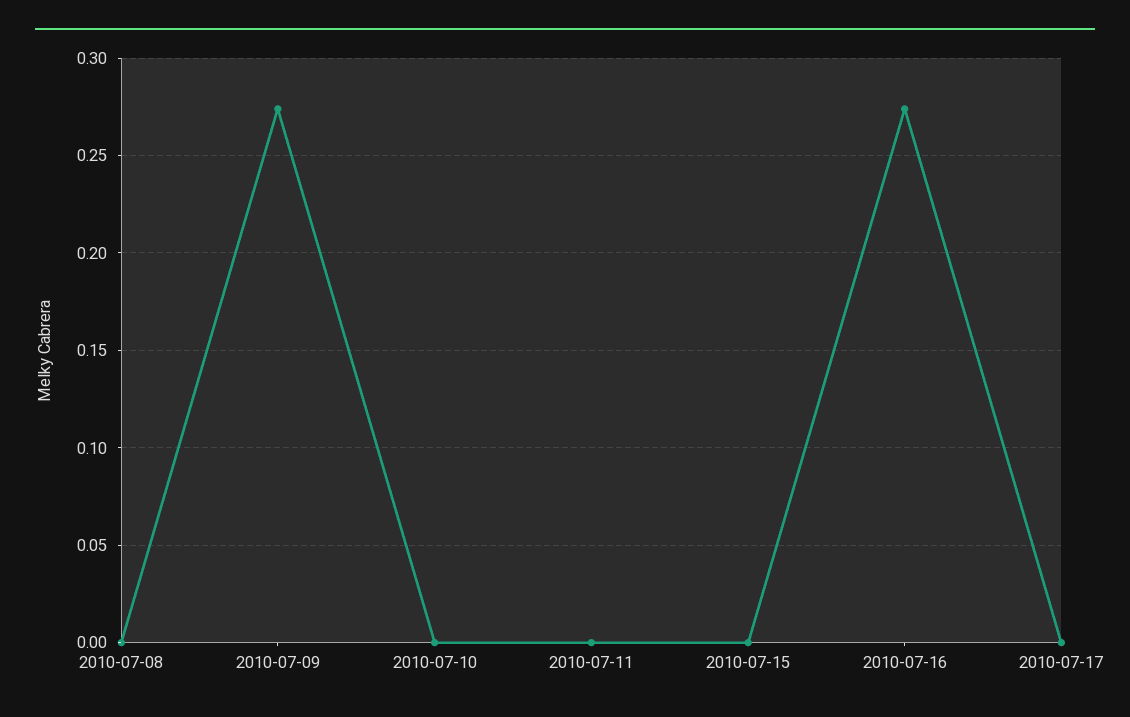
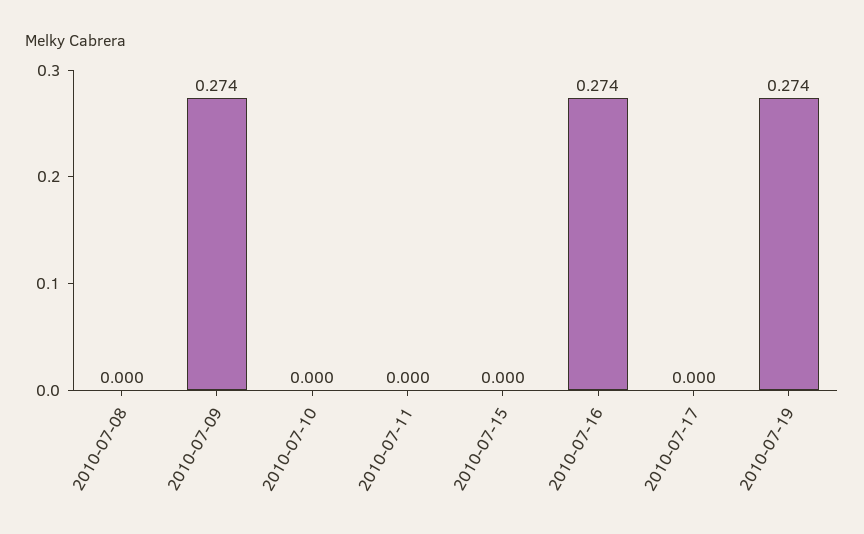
2010-07-19: none -> 0.274

